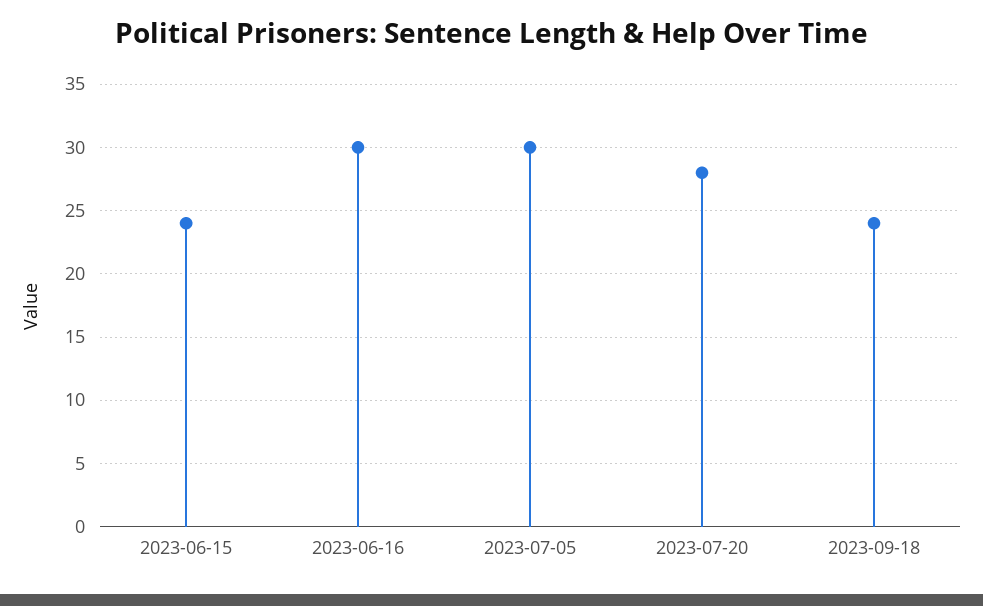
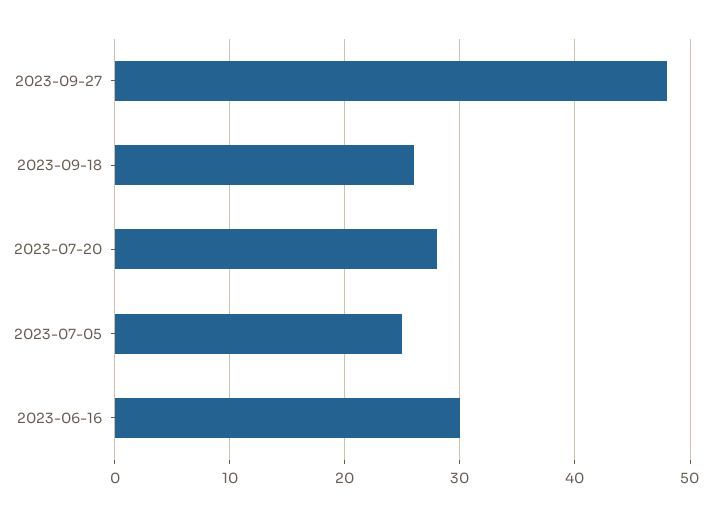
2023-06-15: 24 -> none
2023-07-05: 30 -> 25
2023-09-18: 24 -> 26
2023-09-27: none -> 48

